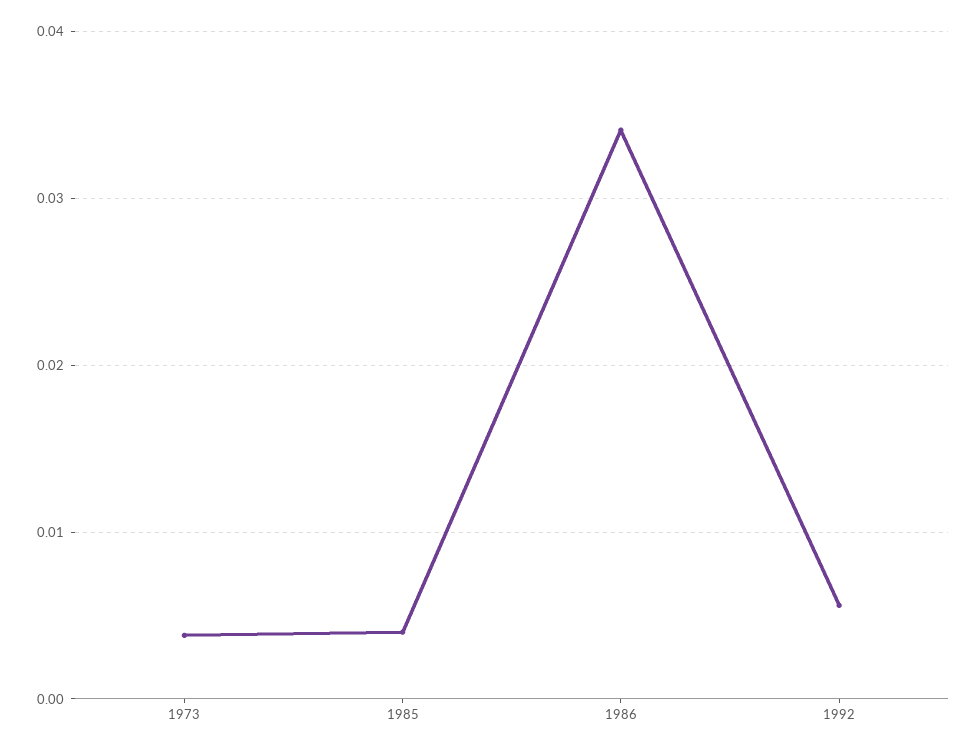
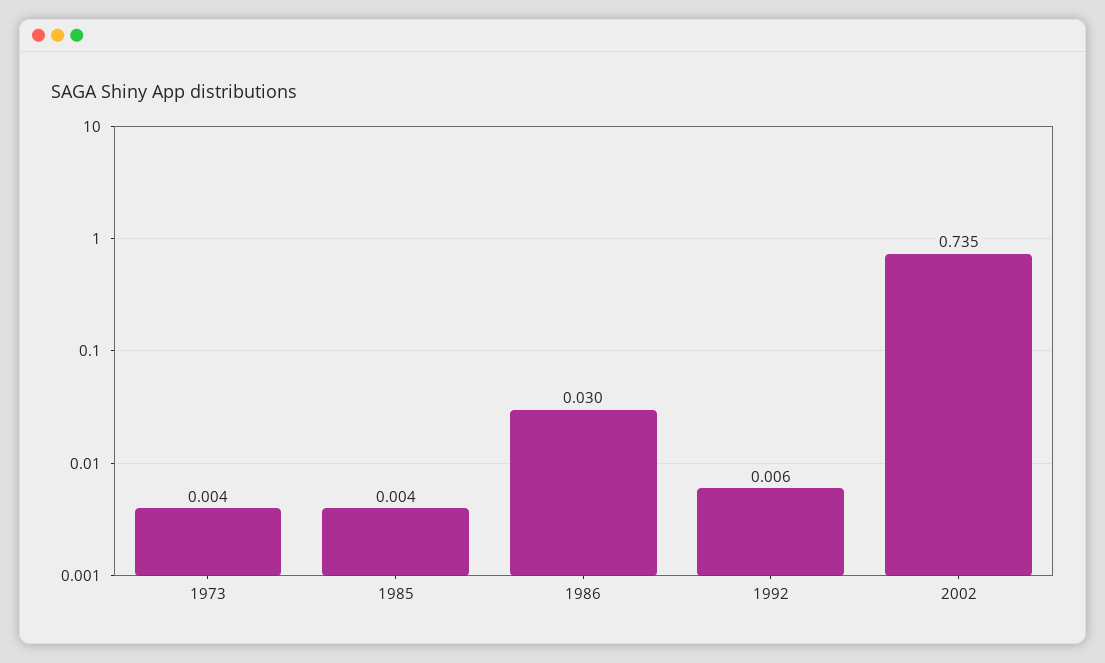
1986: 0.034 -> 0.03
2002: none -> 0.735

